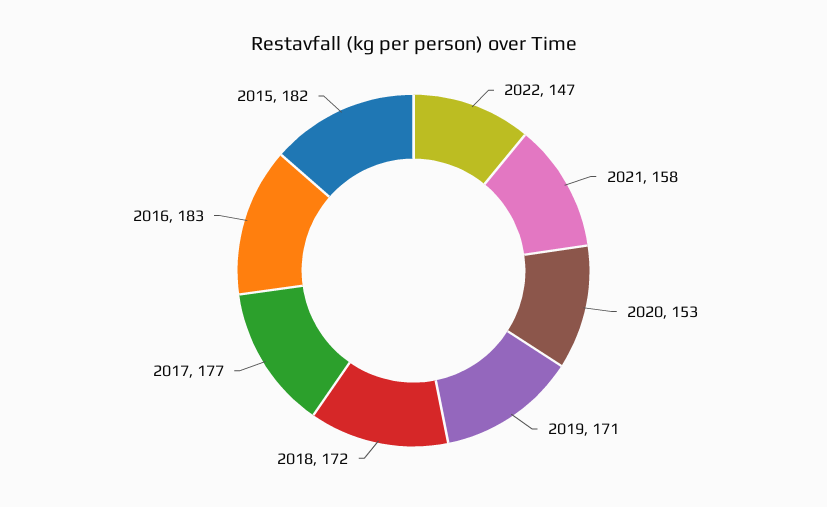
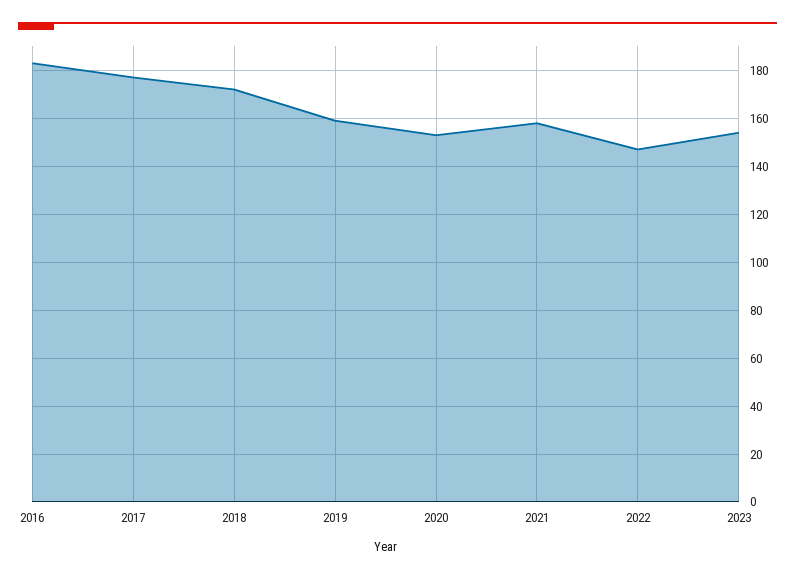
2019: 171 -> 160
2015: 182 -> none
2023: none -> 155

